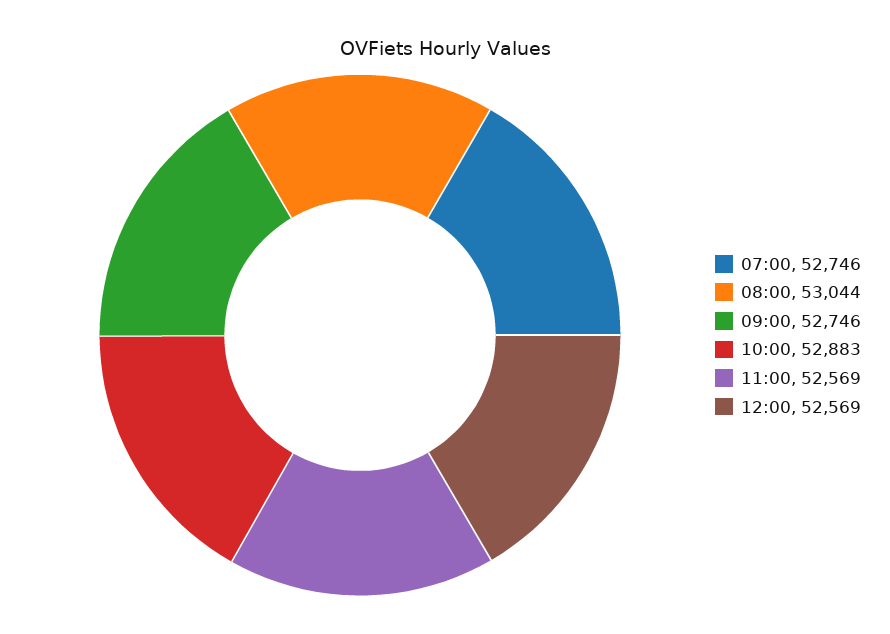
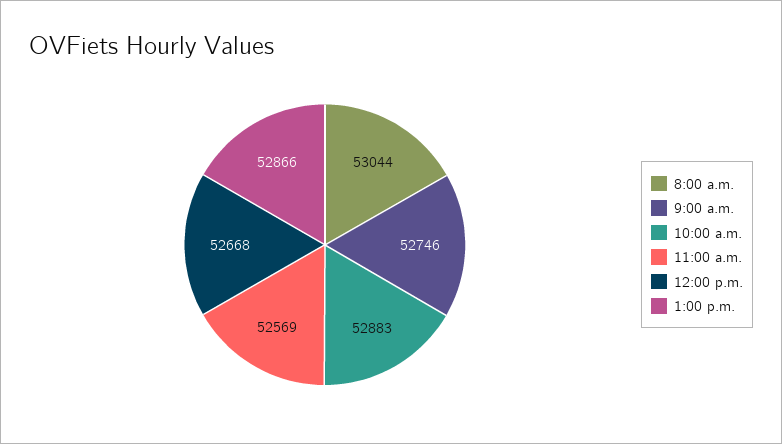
07:00: 52746 -> none
12:00: 52569 -> 52668
1:00 p.m.: none -> 52866

